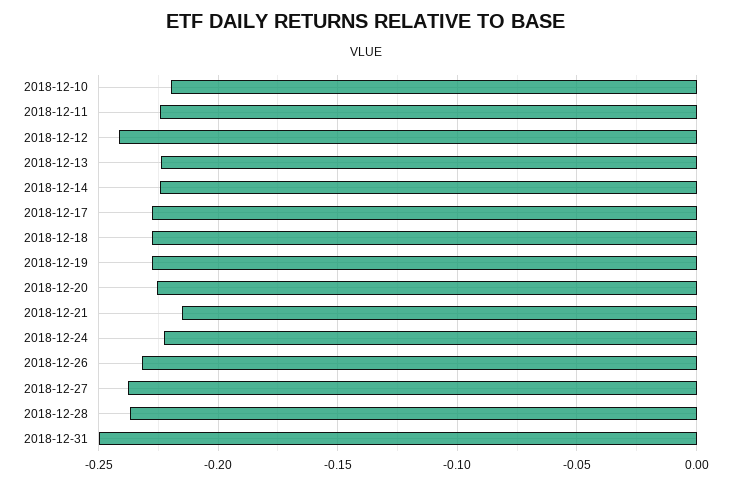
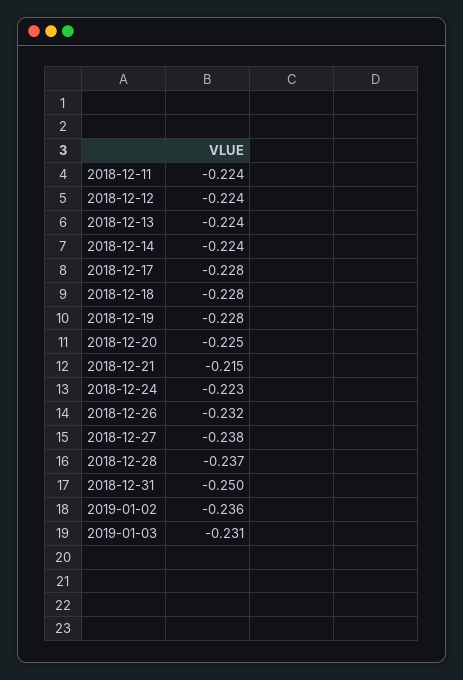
2018-12-10: -0.22 -> none
2018-12-12: -0.24 -> -0.224
2019-01-02: none -> -0.236
2019-01-03: none -> -0.231

